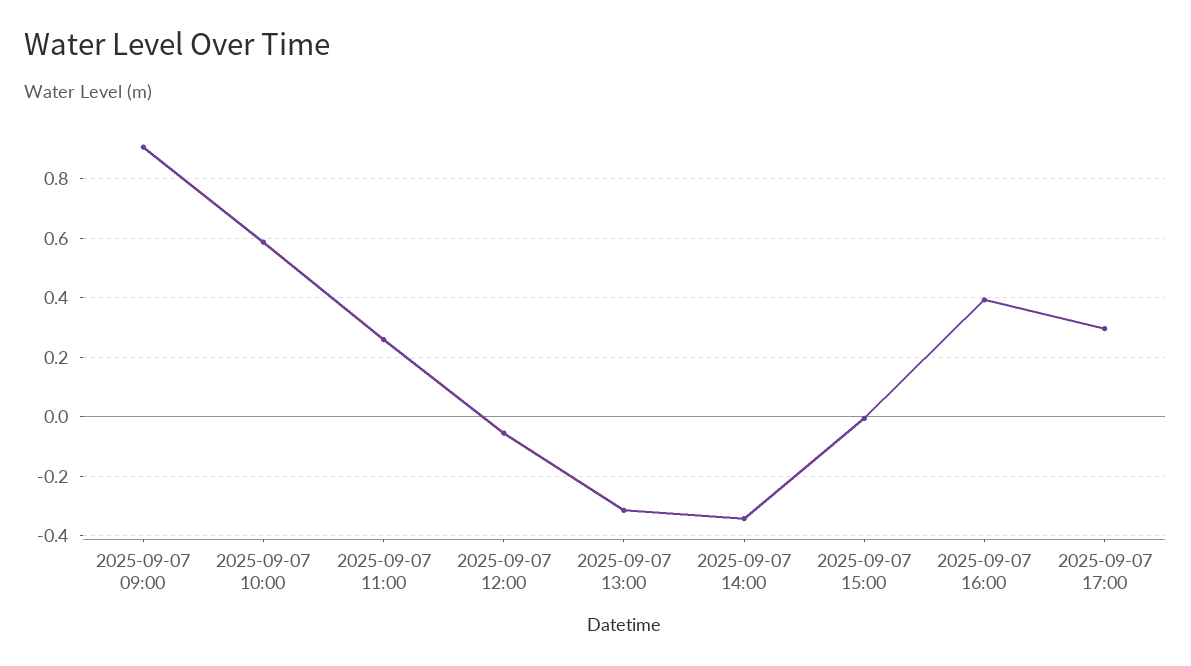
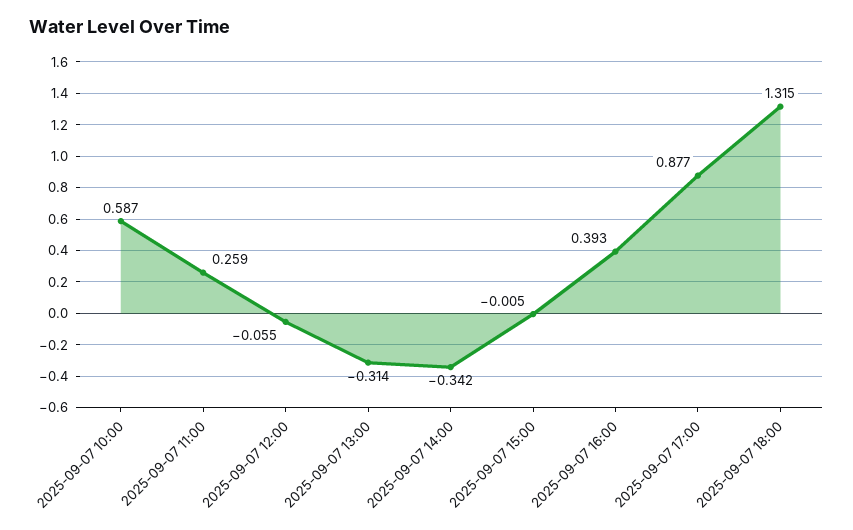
2025-09-07 09:00: 0.9 -> none
2025-09-07 17:00: 0.3 -> 0.877
2025-09-07 18:00: none -> 1.315

